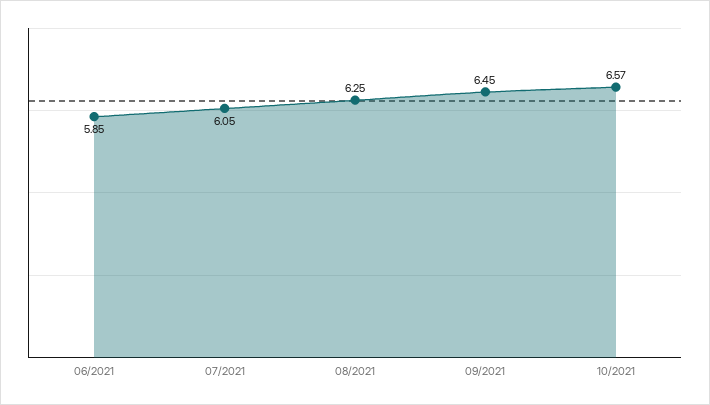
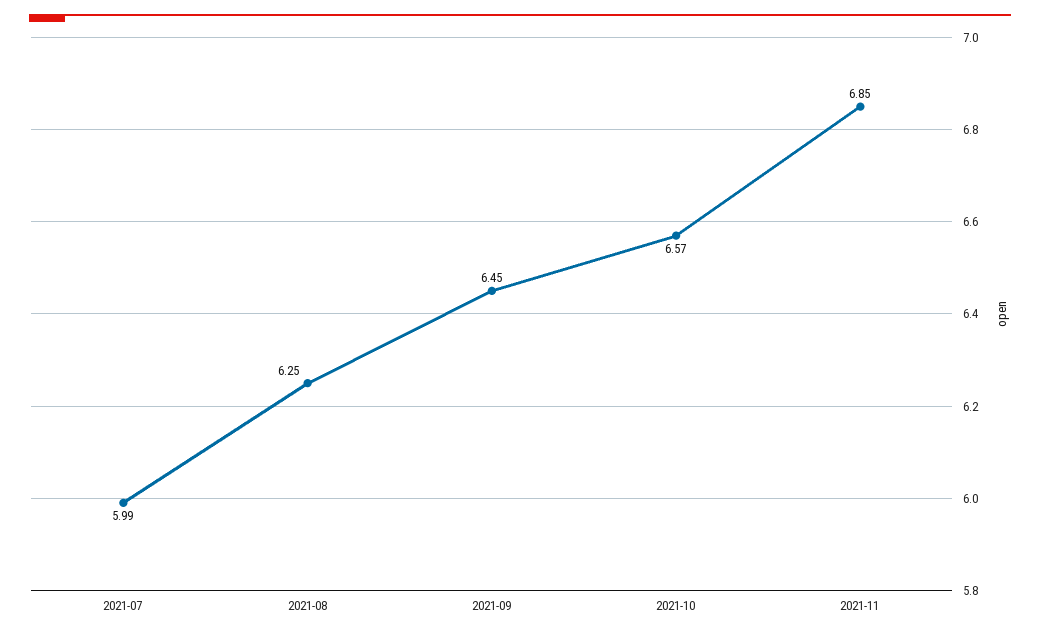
06/2021: 5.85 -> none
07/2021: 6.05 -> 5.99
2021-11: none -> 6.85

